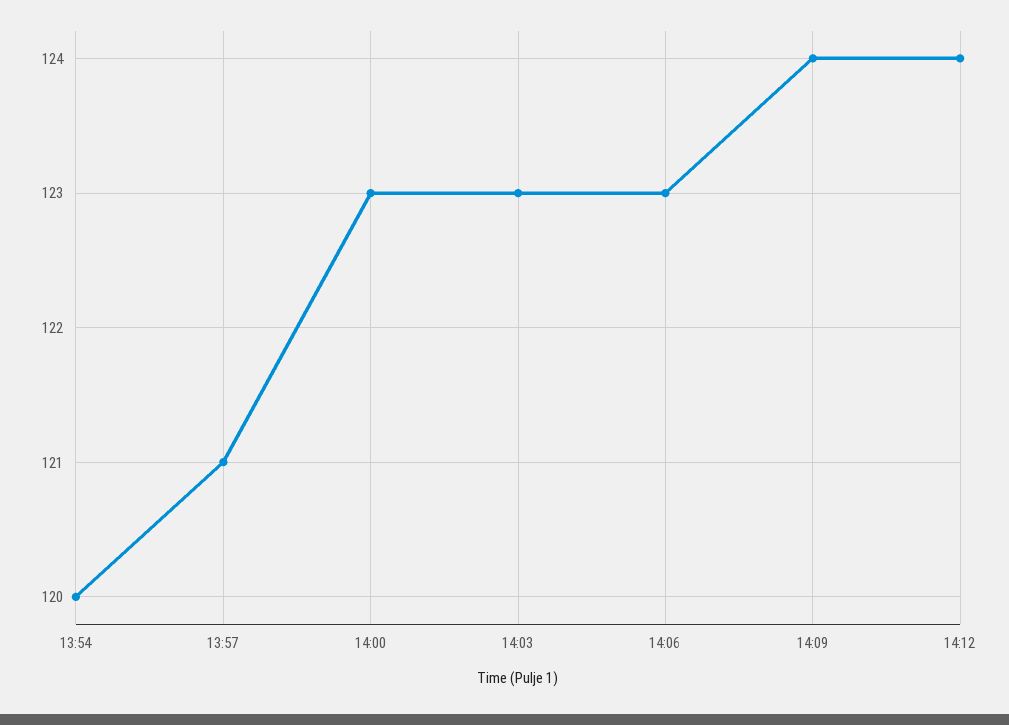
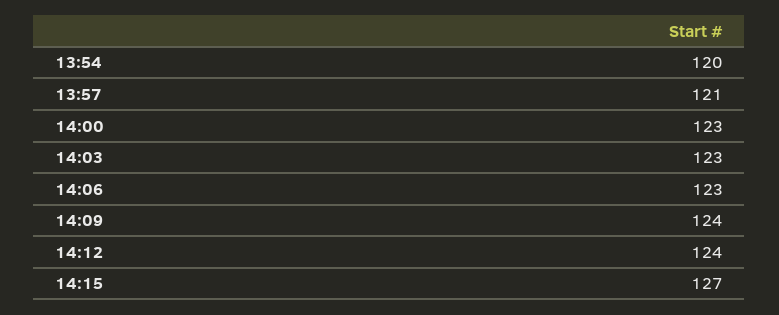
14:15: none -> 127

